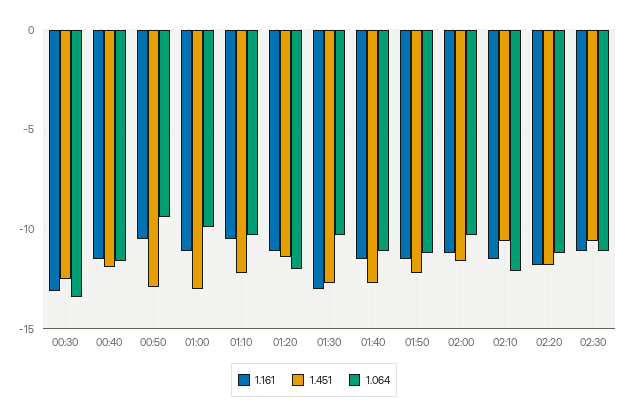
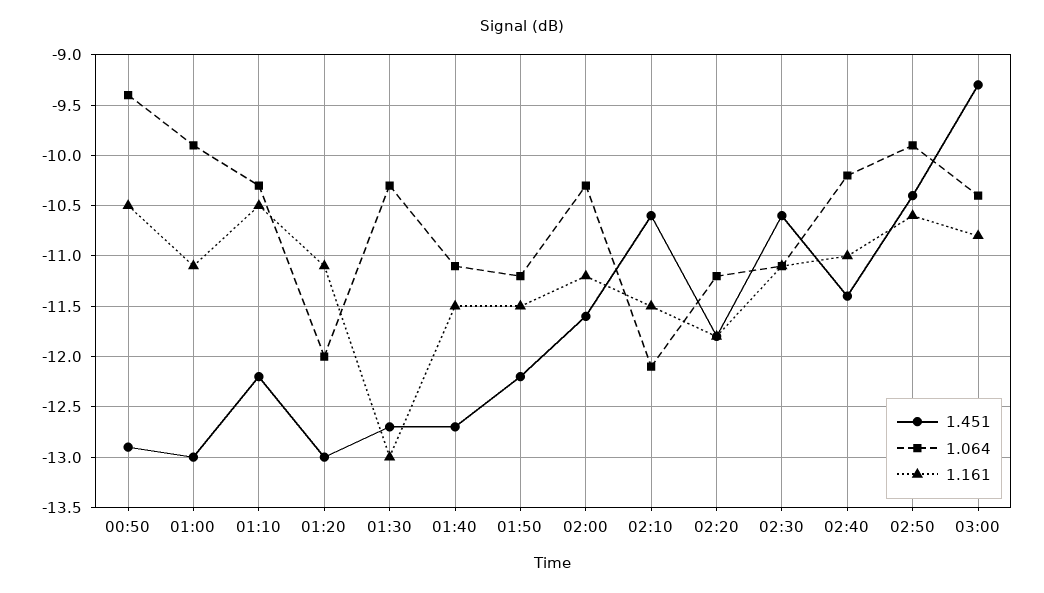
1.161, 00:30: -13 -> none
1.451, 00:30: -12.5 -> none
1.064, 00:30: -13.5 -> none
1.161, 00:40: -11.5 -> none
1.451, 00:40: -12 -> none
1.064, 00:40: -11.5 -> none
1.451, 01:20: -11.5 -> -13
1.451, 02:40: none -> -11.4
1.064, 02:40: none -> -10.2
1.161, 02:40: none -> -11
1.451, 02:50: none -> -10.4
1.064, 02:50: none -> -9.9
1.161, 02:50: none -> -10.6
1.451, 03:00: none -> -9.3
1.064, 03:00: none -> -10.4
1.161, 03:00: none -> -10.8

